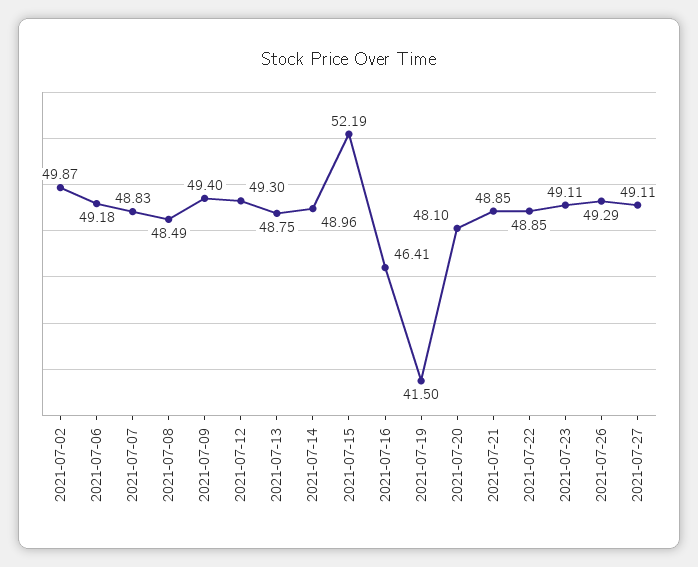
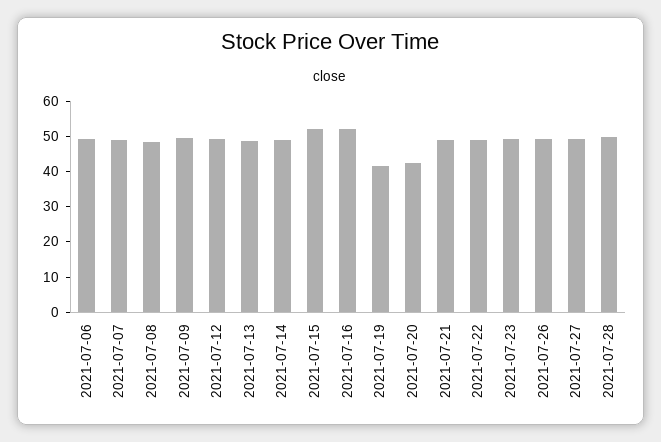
2021-07-02: 49.87 -> none
2021-07-16: 46.41 -> 52.5
2021-07-20: 48.1 -> 42.5
2021-07-28: none -> 50

